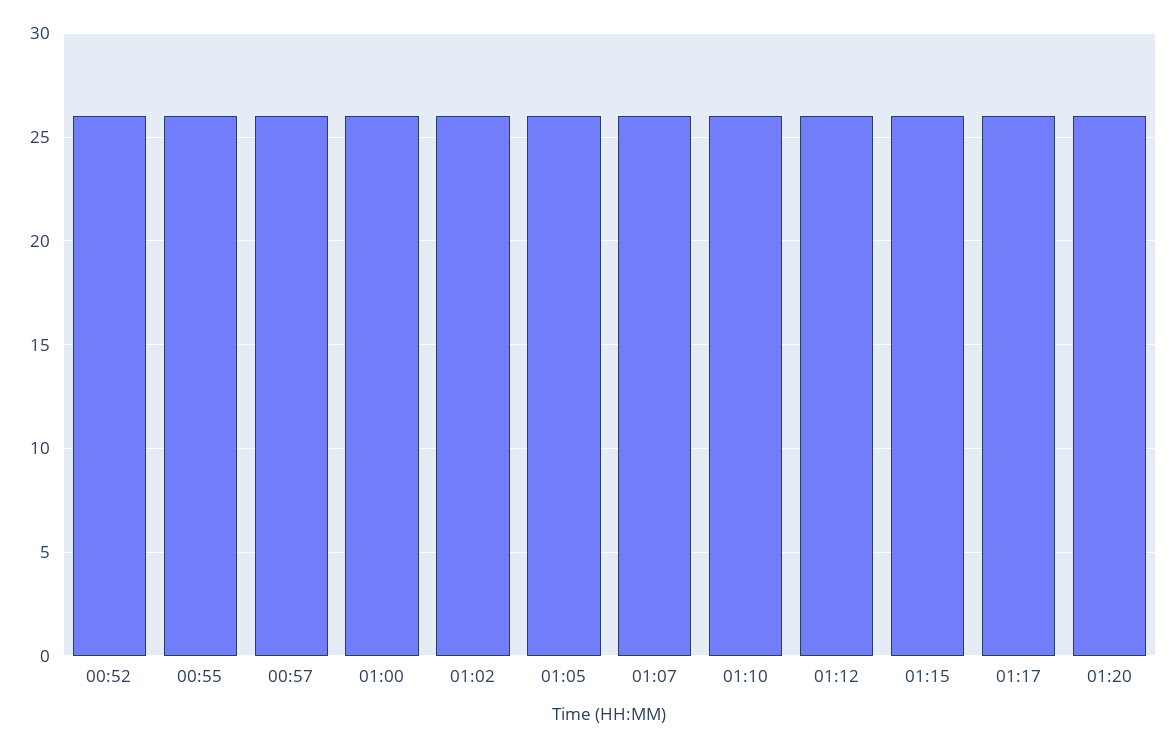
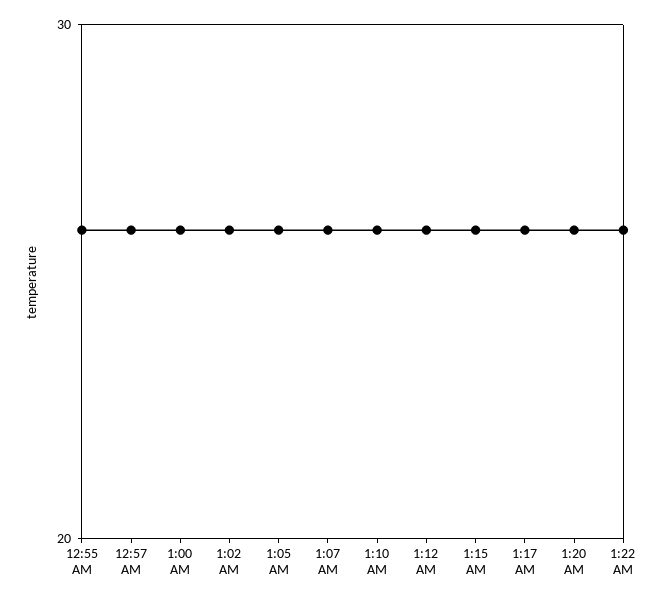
00:52: 26 -> none
1:22 AM: none -> 26

